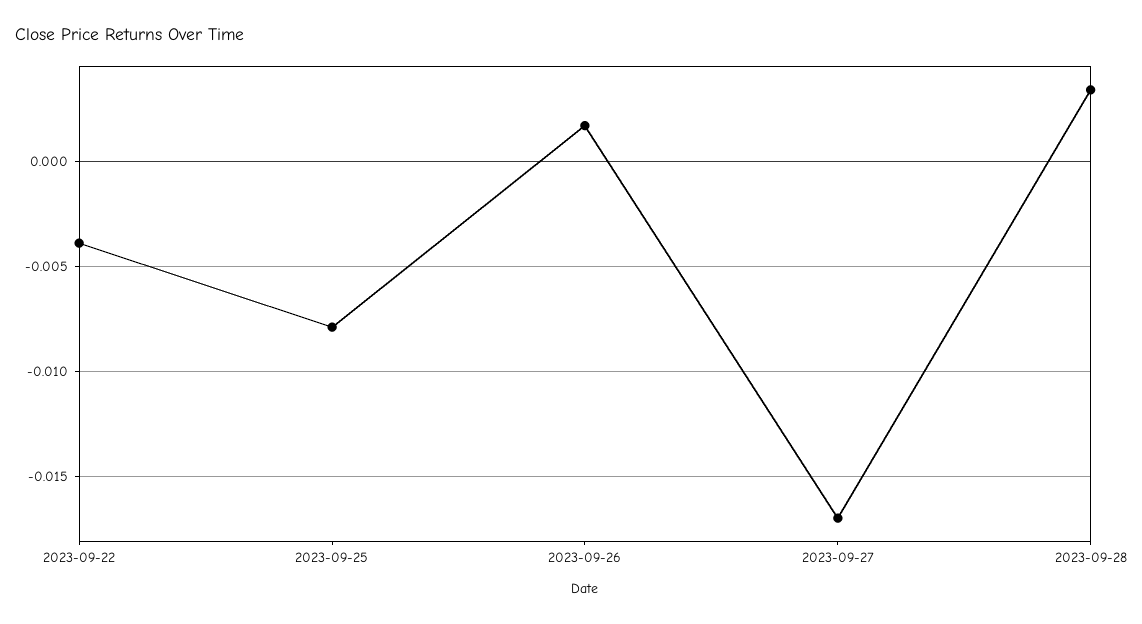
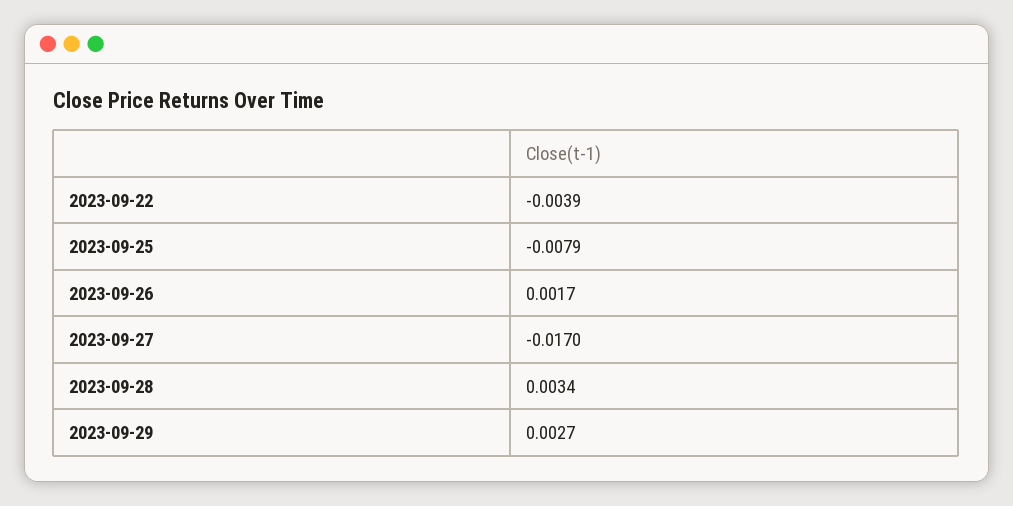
2023-09-29: none -> 0.0027

